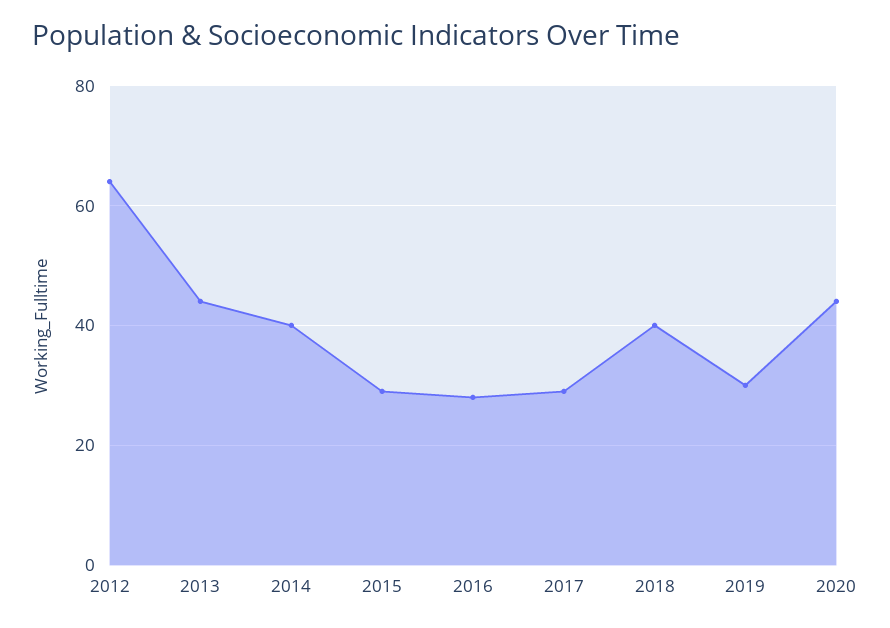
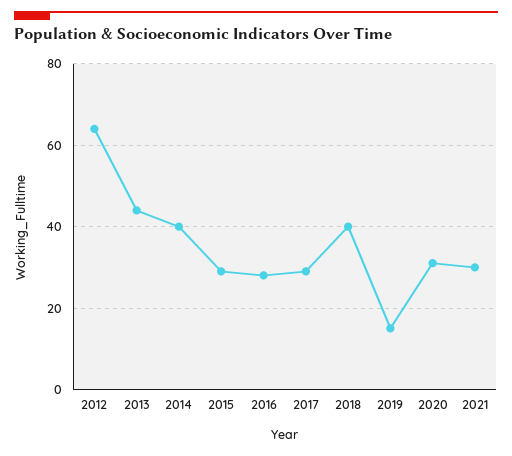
2019: 30 -> 15
2020: 45 -> 30
2021: none -> 30

